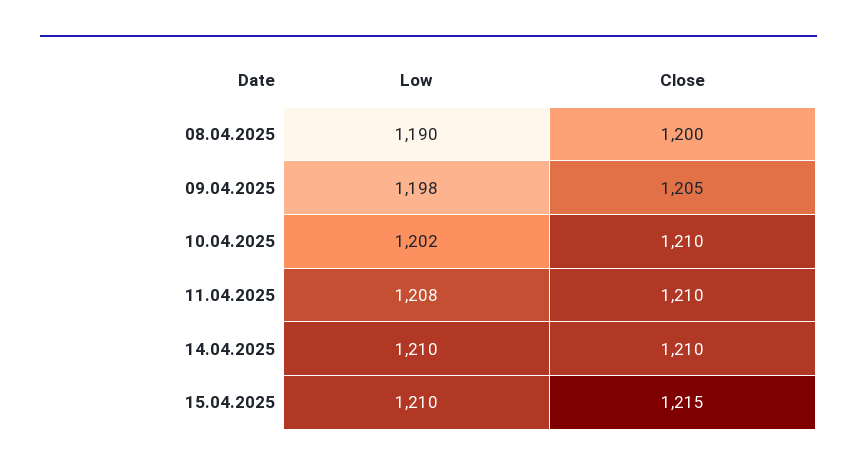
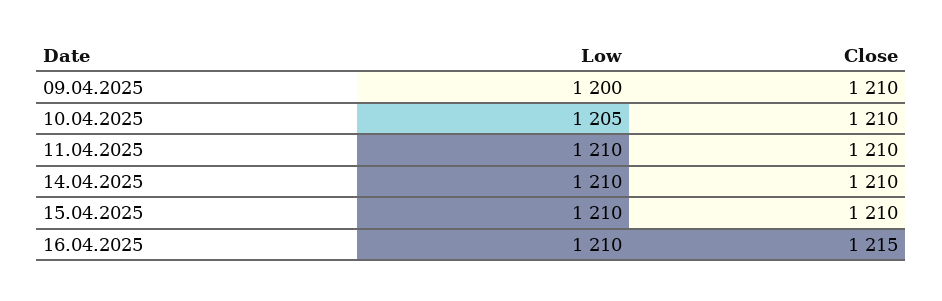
Low, 08.04.2025: 1190 -> none
Close, 08.04.2025: 1200 -> none
Low, 09.04.2025: 1198 -> 1200
Close, 09.04.2025: 1205 -> 1210
Low, 10.04.2025: 1202 -> 1205
Low, 11.04.2025: 1208 -> 1210
Close, 15.04.2025: 1215 -> 1210
Low, 16.04.2025: none -> 1210
Close, 16.04.2025: none -> 1215

